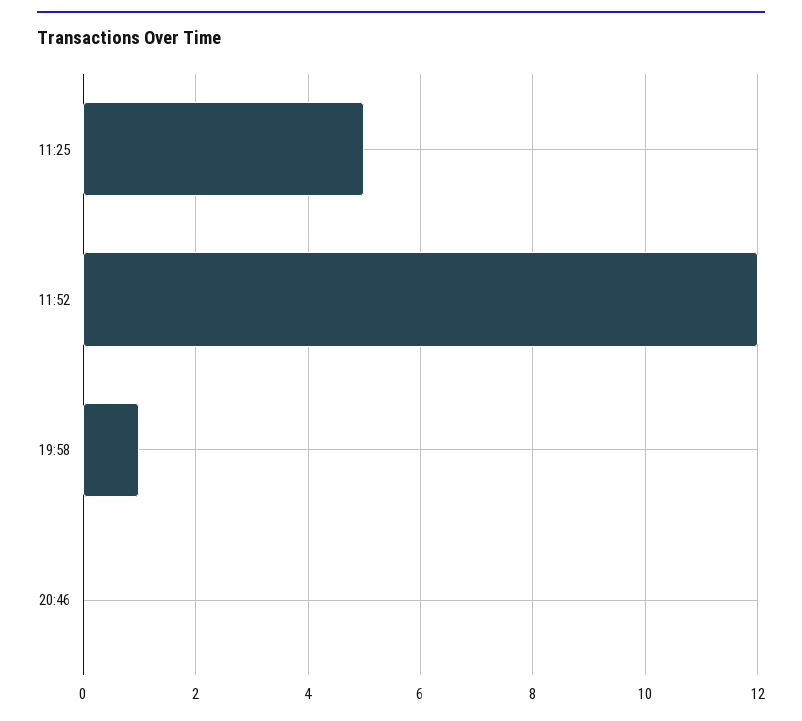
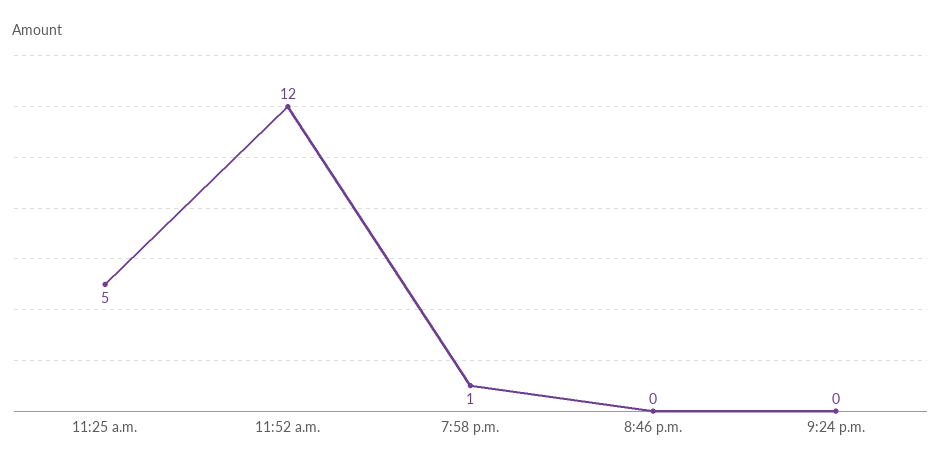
9:24 p.m.: none -> 0

